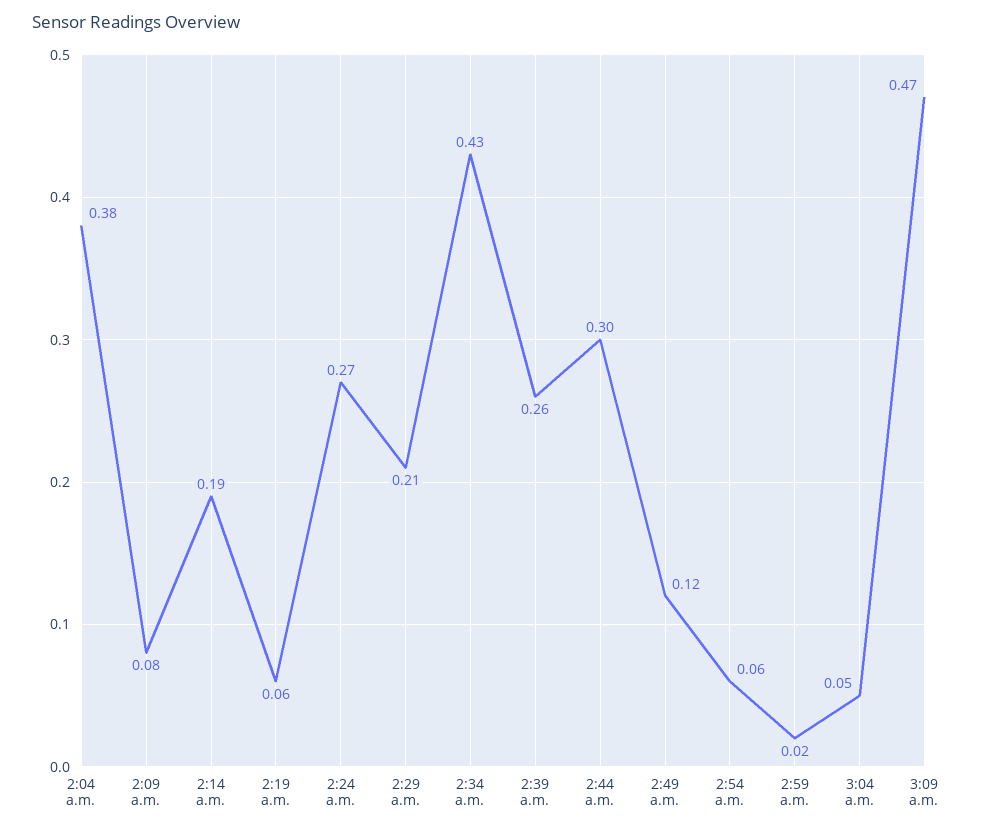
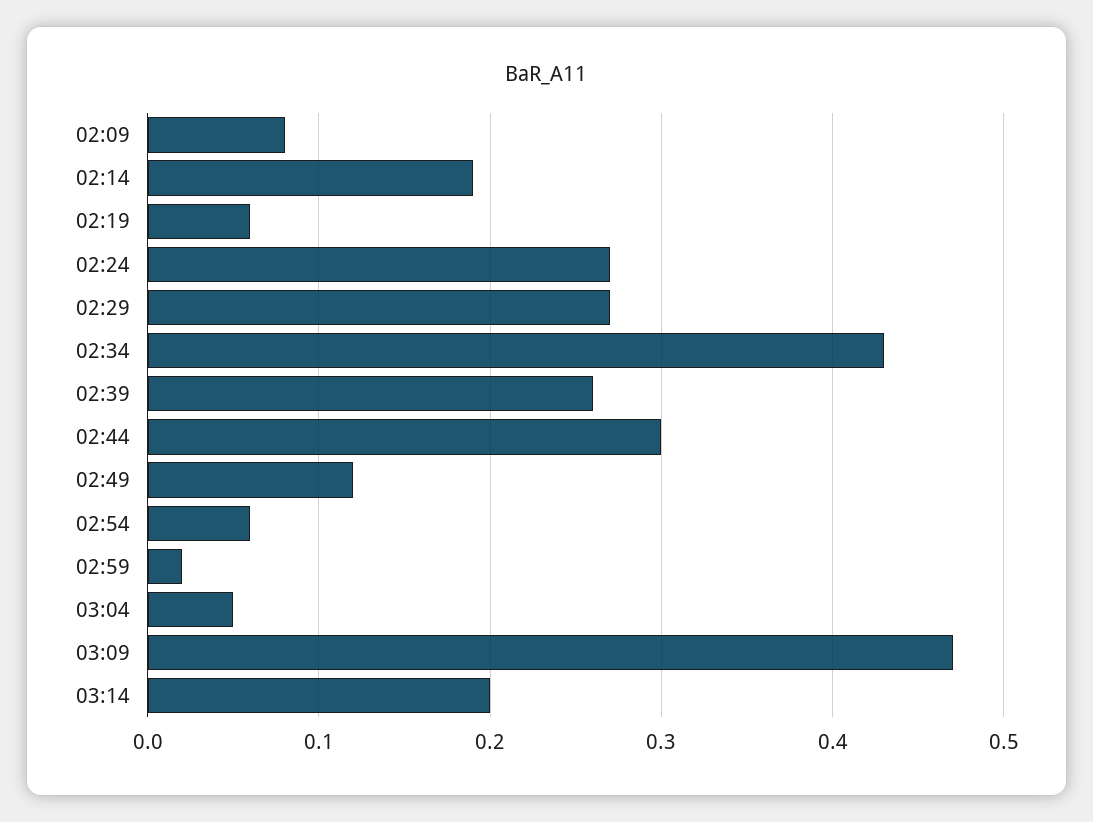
2:04 a.m.: 0.38 -> none
2:29 a.m.: 0.21 -> 0.27
03:14: none -> 0.2

